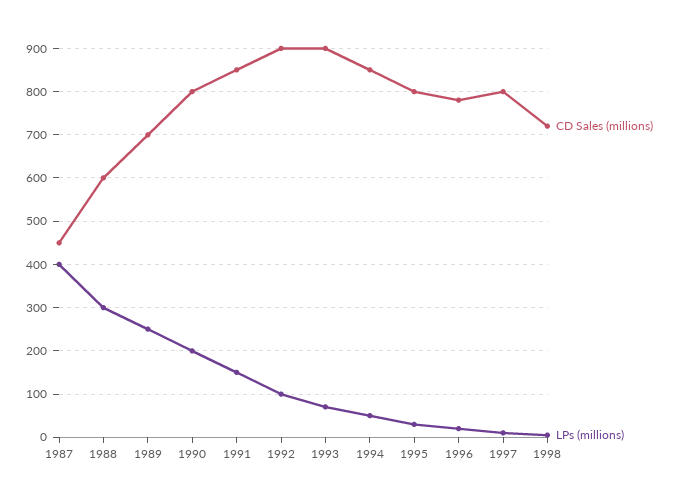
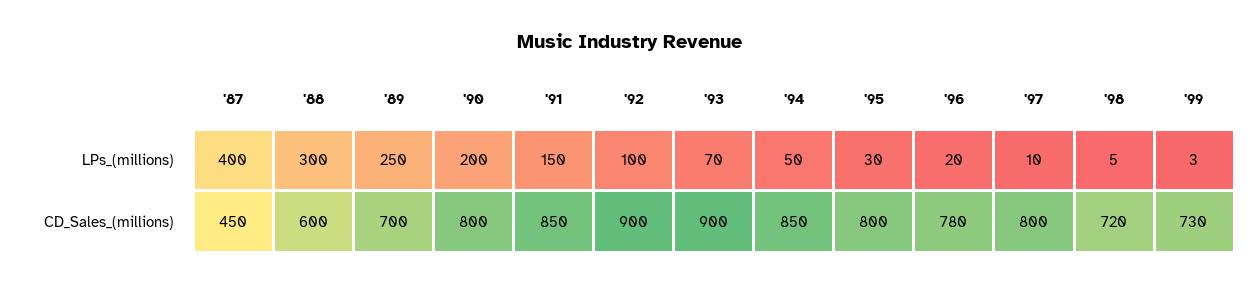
LPs (millions), '99: none -> 3
CD Sales (millions), '99: none -> 730

